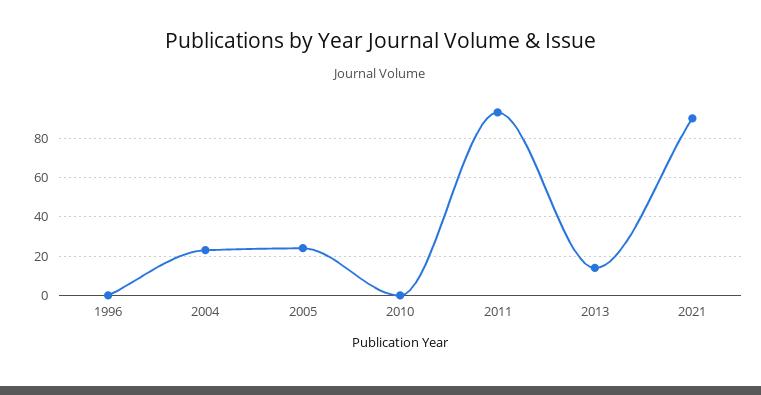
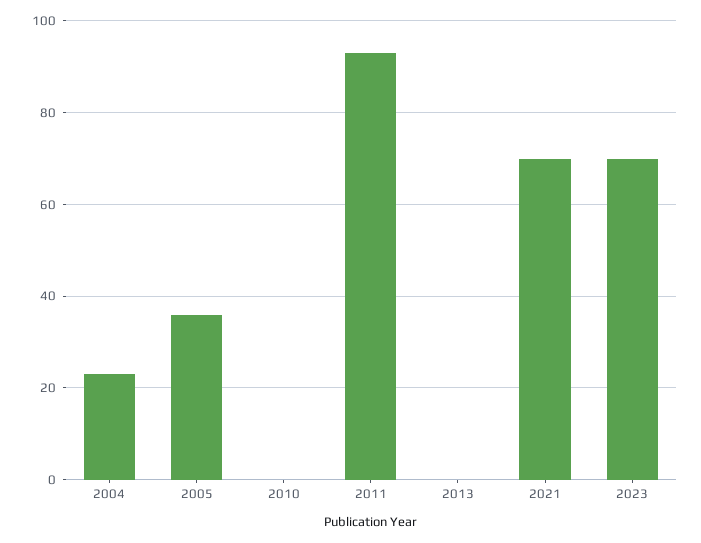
1996: 0 -> none
2005: 25 -> 35
2013: 15 -> 0
2021: 90 -> 70
2023: none -> 70

